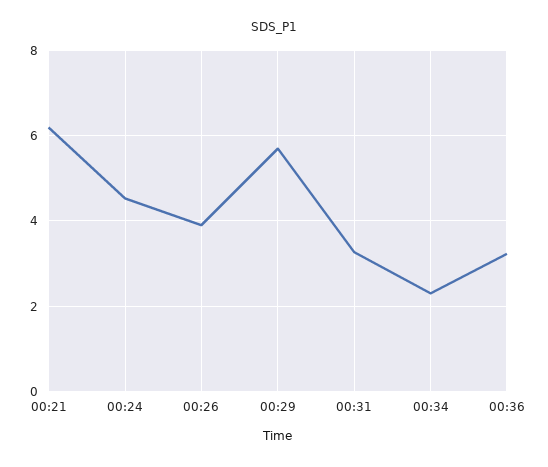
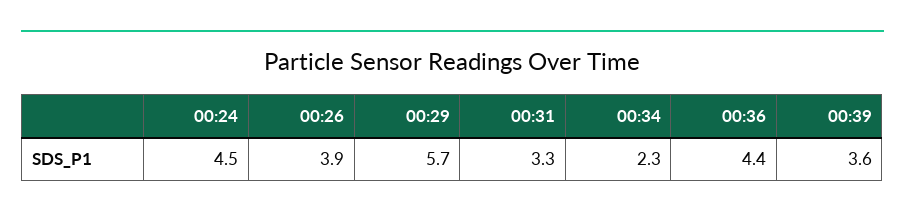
00:21: 6.2 -> none
00:36: 3.2 -> 4.4
00:39: none -> 3.6

